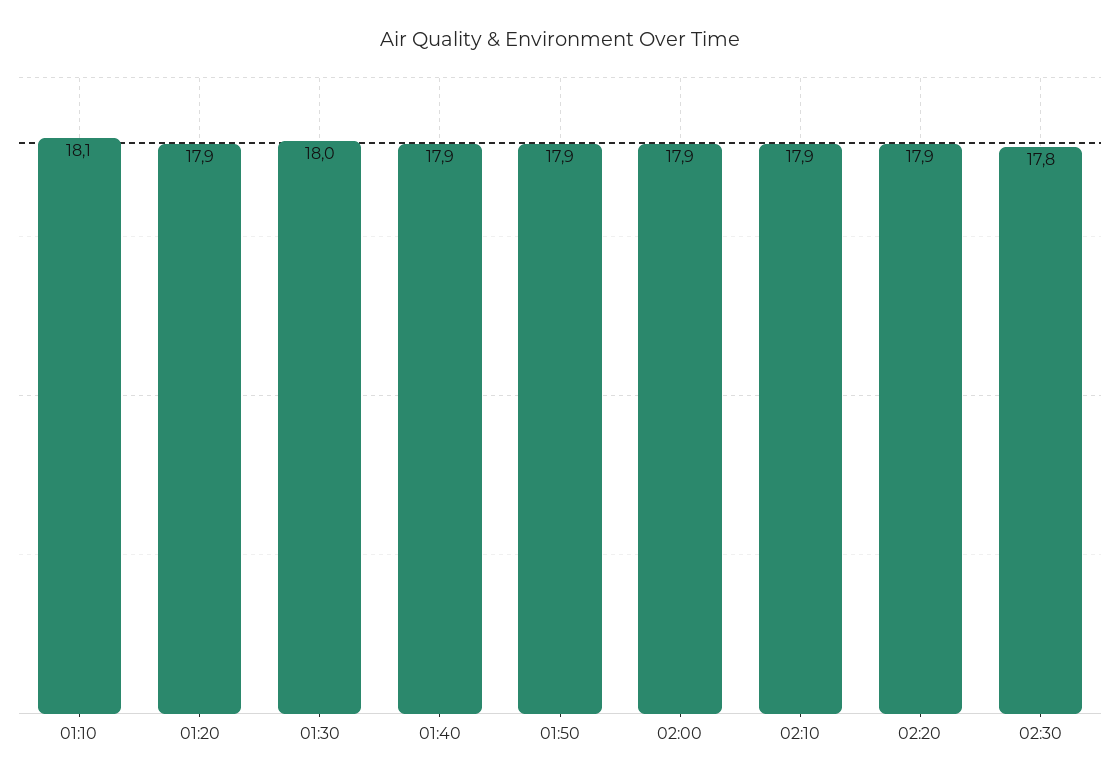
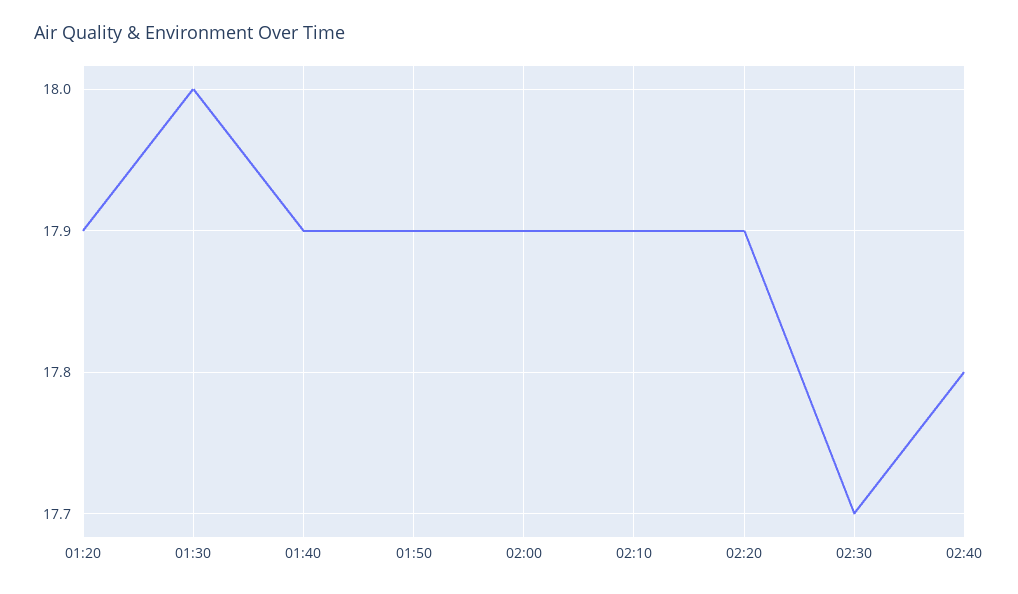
01:10: 18.1 -> none
02:30: 17.8 -> 17.7
02:40: none -> 17.8

